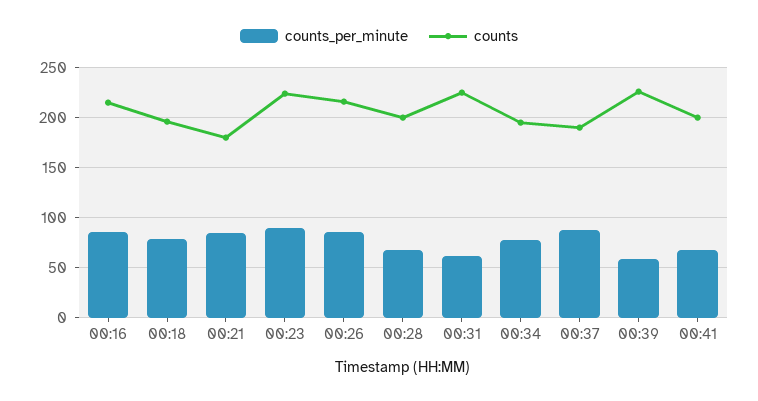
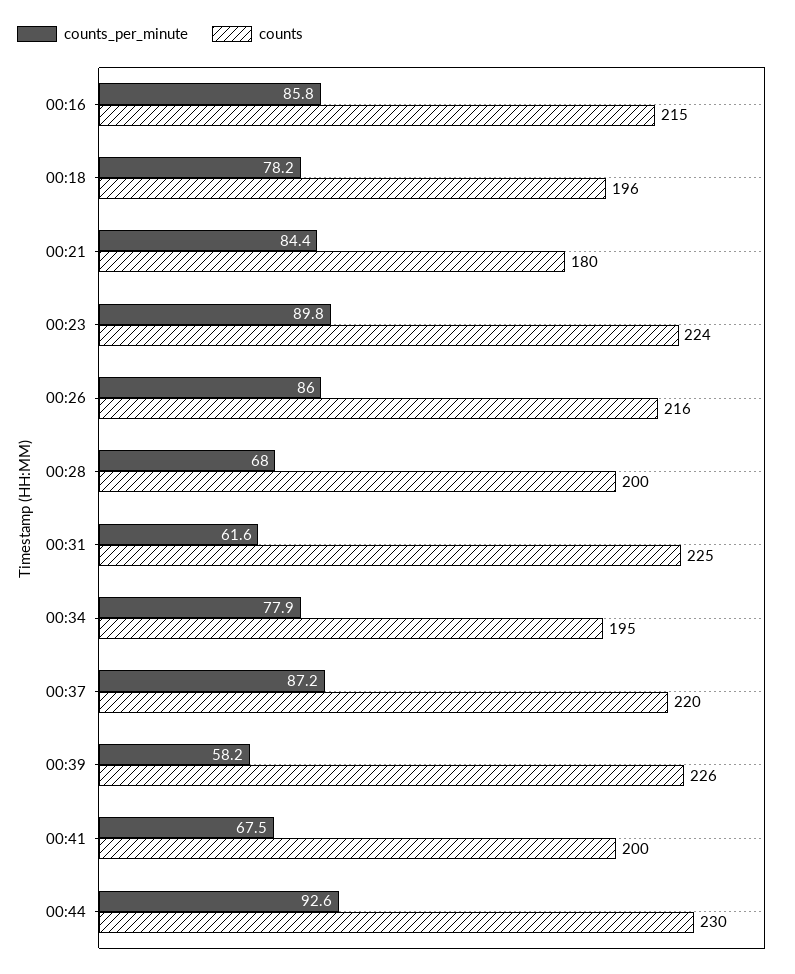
counts, 00:37: 190 -> 220
counts_per_minute, 00:44: none -> 92.6
counts, 00:44: none -> 230

